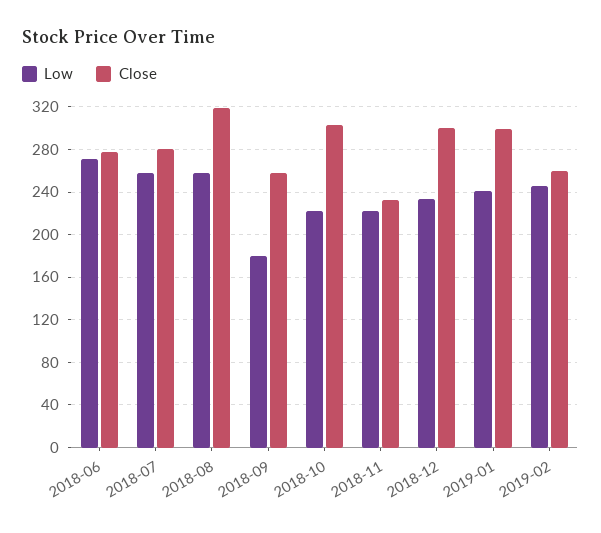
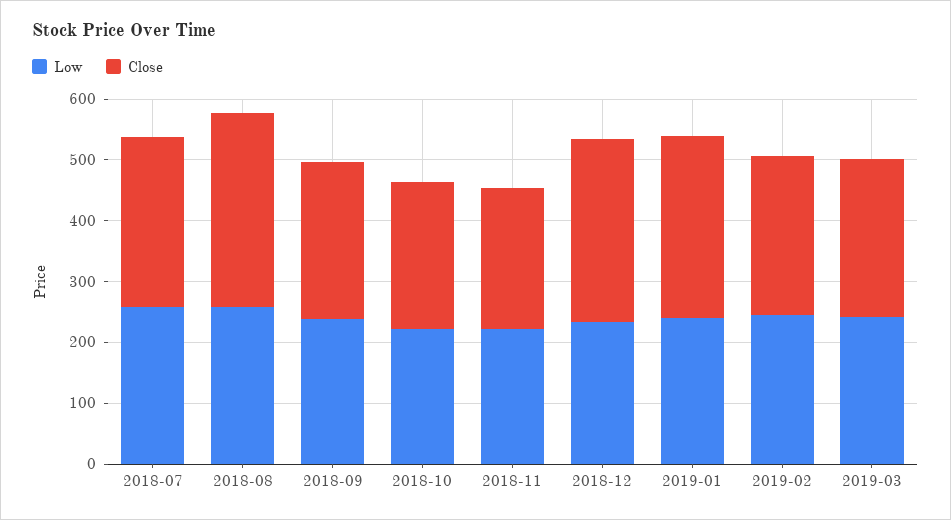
Low, 2018-06: 270 -> none
Close, 2018-06: 280 -> none
Low, 2018-09: 180 -> 240
Close, 2018-10: 300 -> 240
Low, 2019-03: none -> 240
Close, 2019-03: none -> 260

